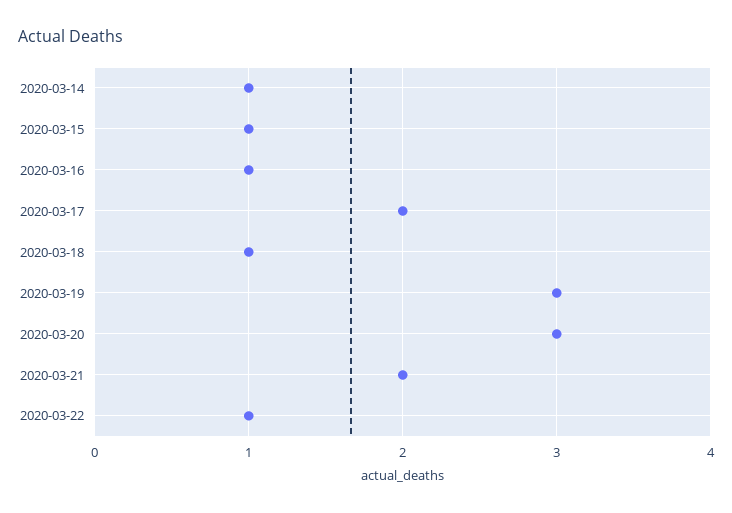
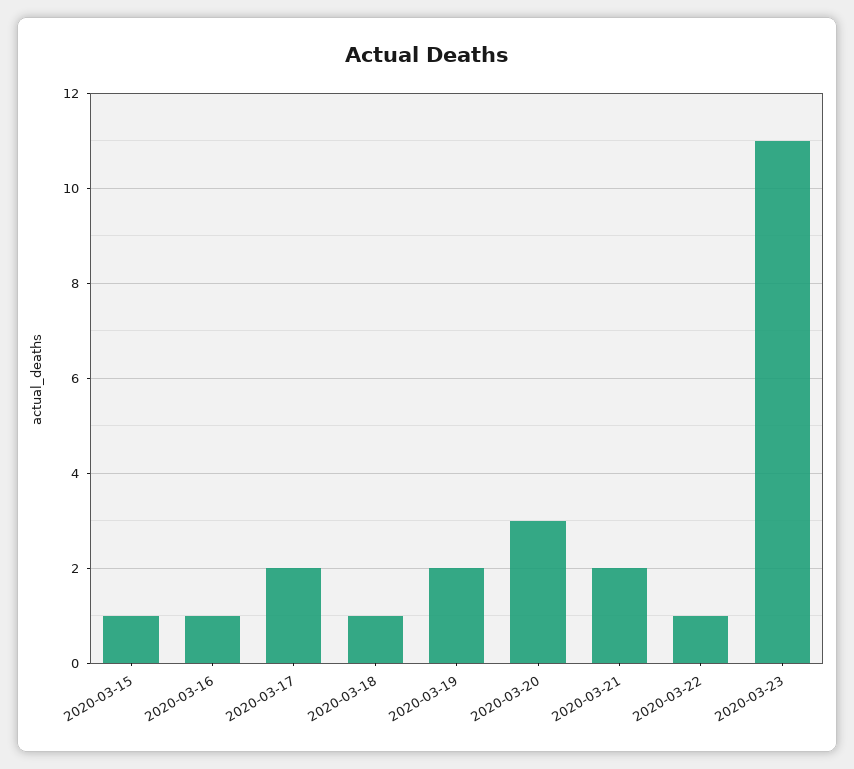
2020-03-14: 1 -> none
2020-03-19: 3 -> 2
2020-03-23: none -> 11

